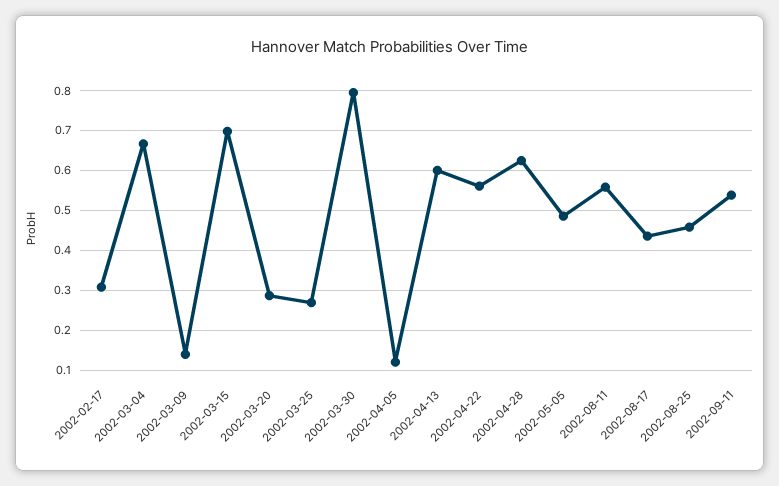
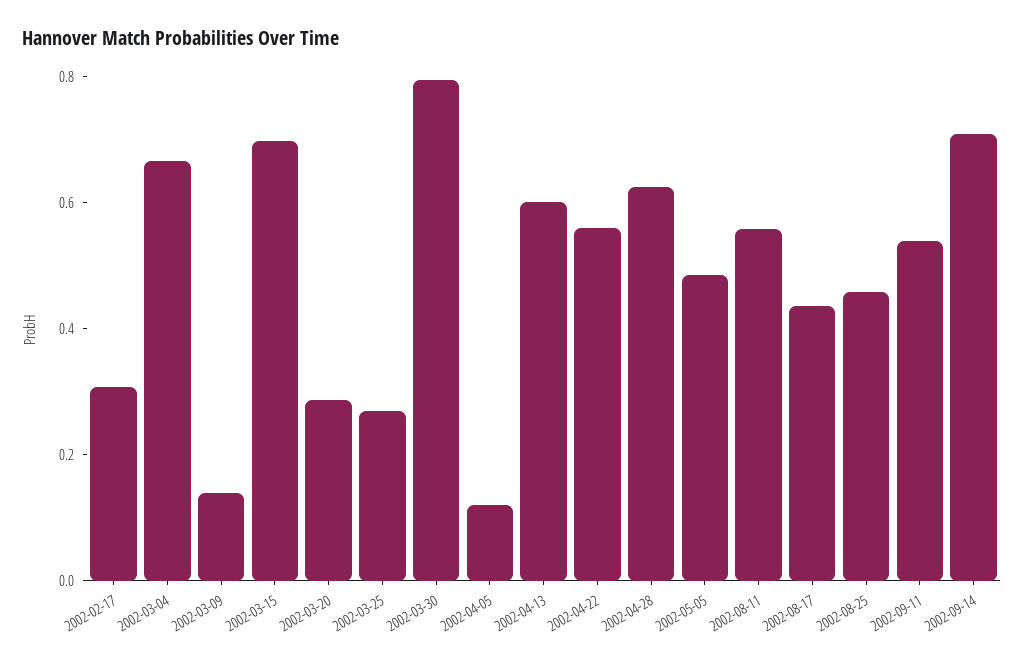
2002-09-14: none -> 0.7

